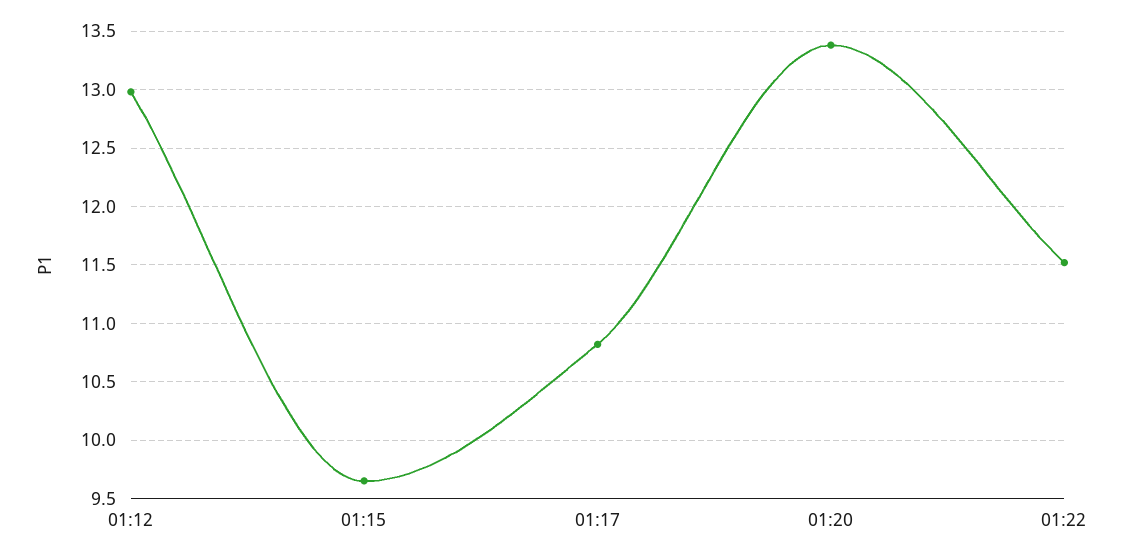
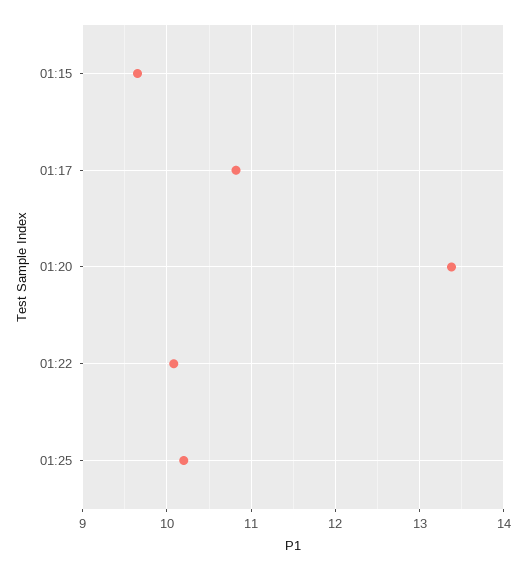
01:12: 13 -> none
01:22: 11.5 -> 10.1
01:25: none -> 10.2

